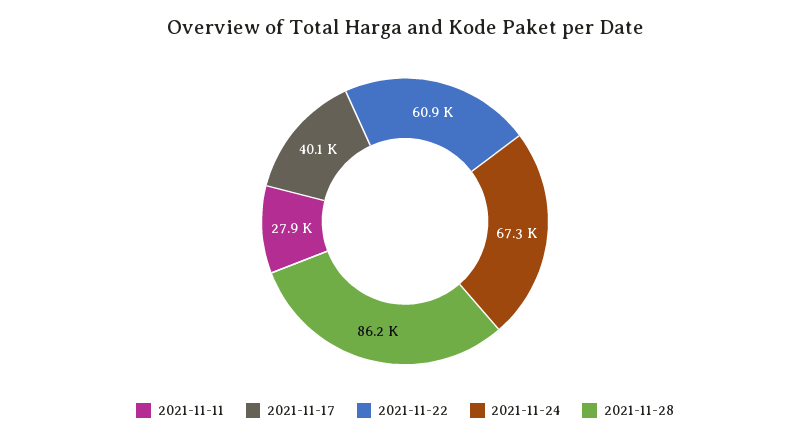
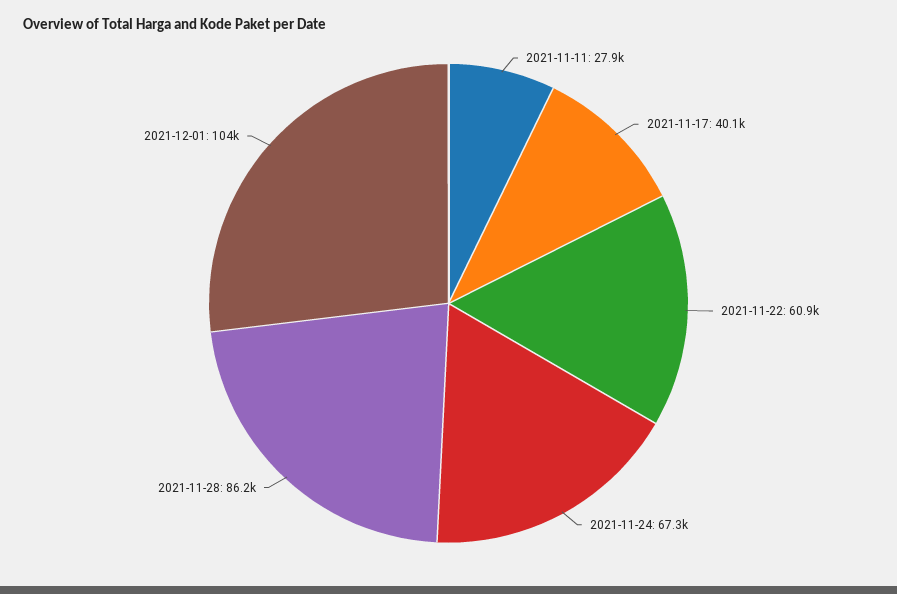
2021-12-01: none -> 104000

